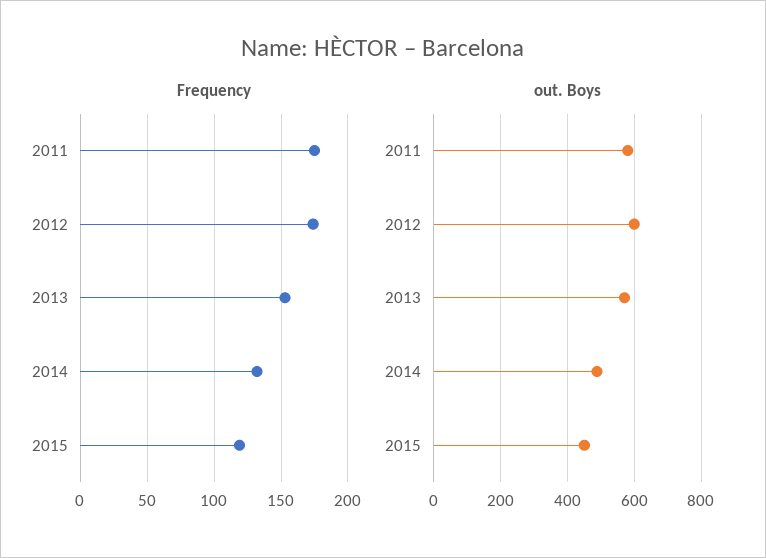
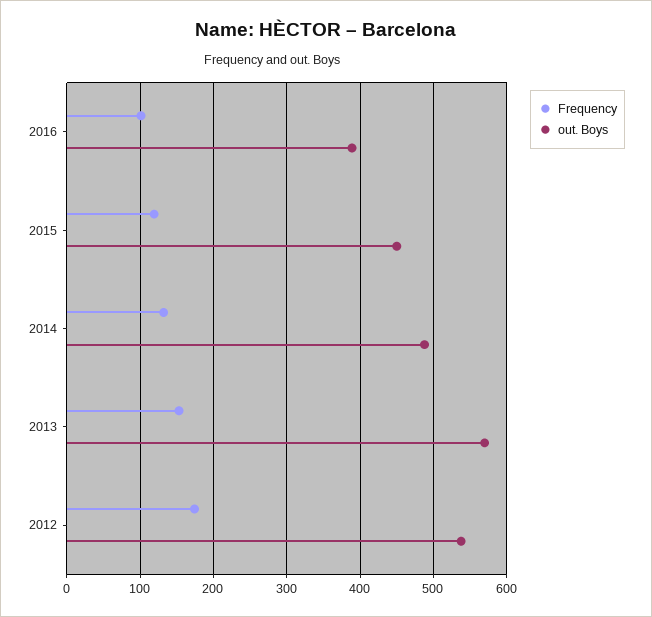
Frequency, 2011: 175 -> none
out. Boys, 2011: 580 -> none
out. Boys, 2012: 600 -> 540
Frequency, 2016: none -> 100
out. Boys, 2016: none -> 390

